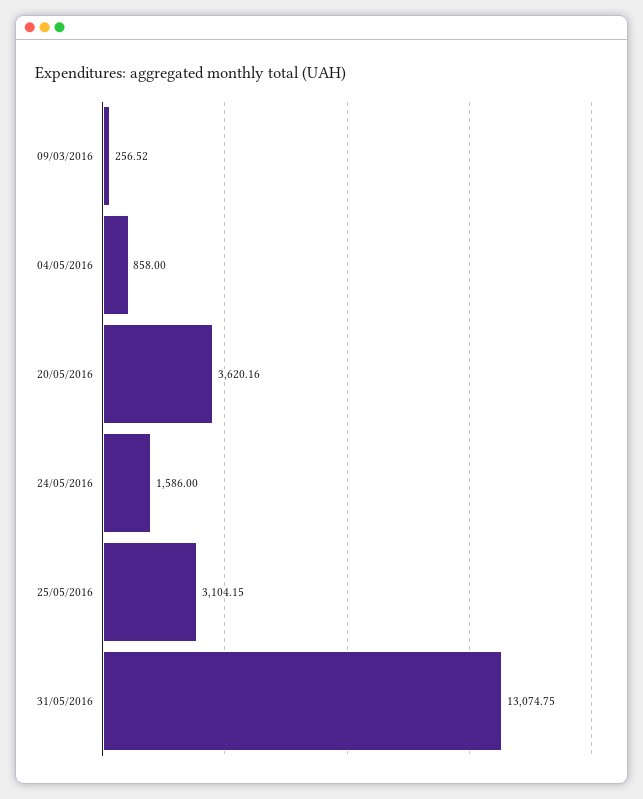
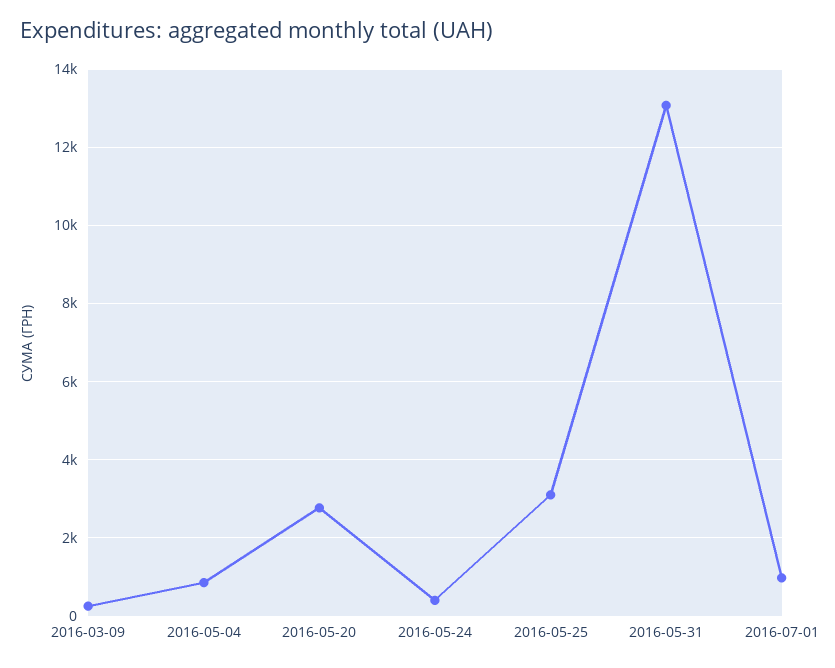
20/05/2016: 3620.16 -> 2800
24/05/2016: 1586 -> 400
2016-07-01: none -> 1000

